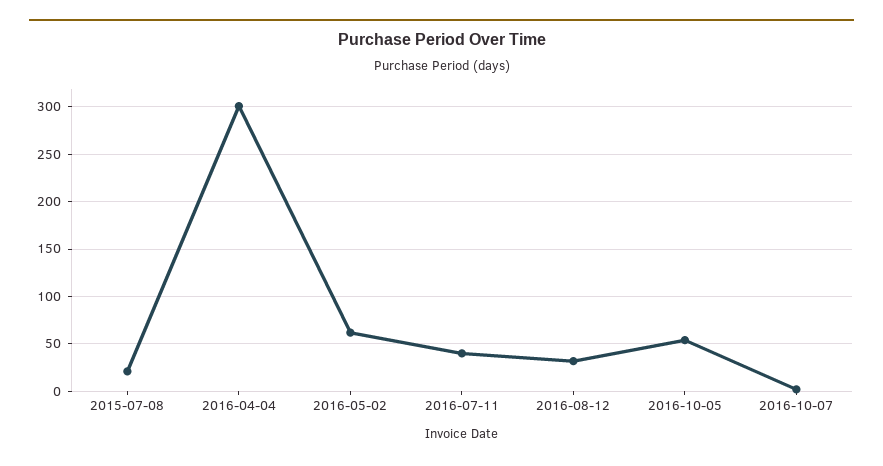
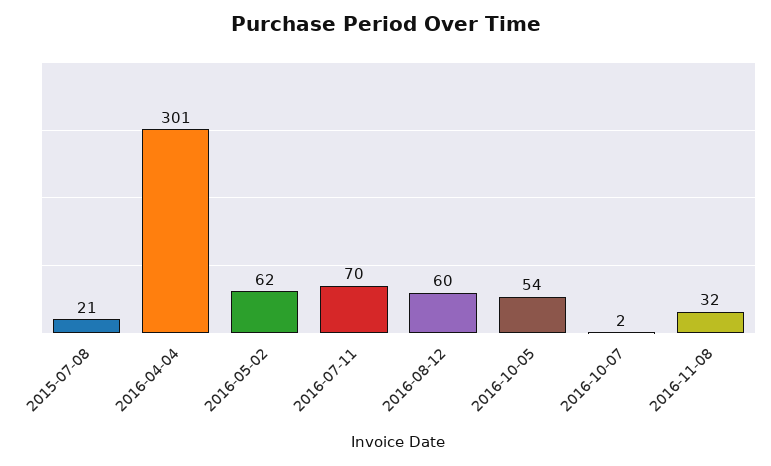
2016-07-11: 40 -> 70
2016-08-12: 30 -> 60
2016-11-08: none -> 32

